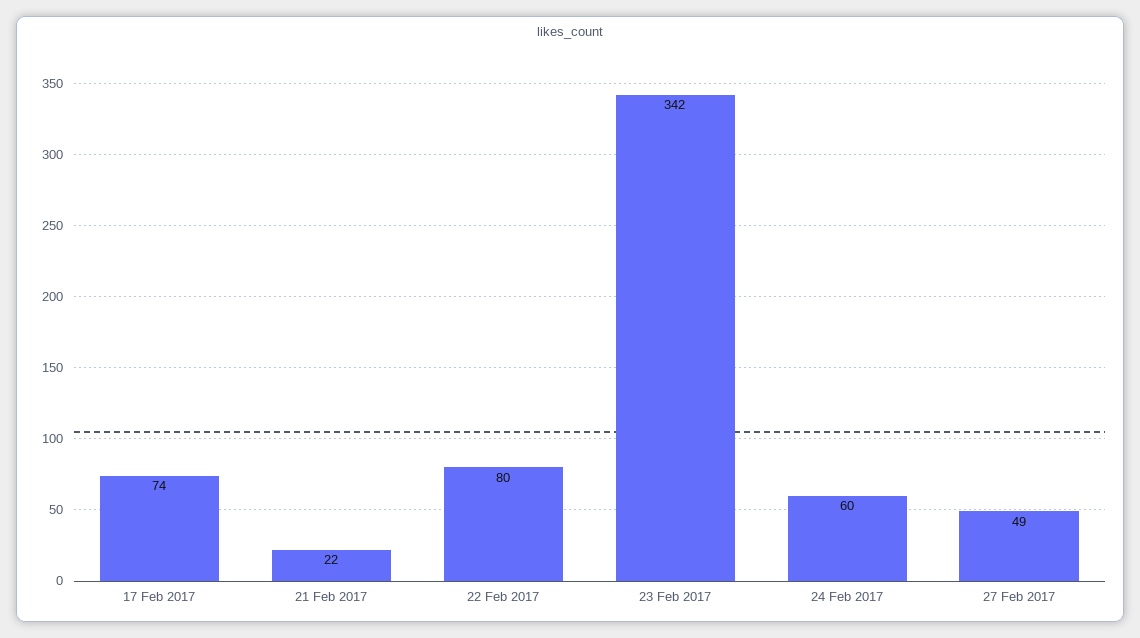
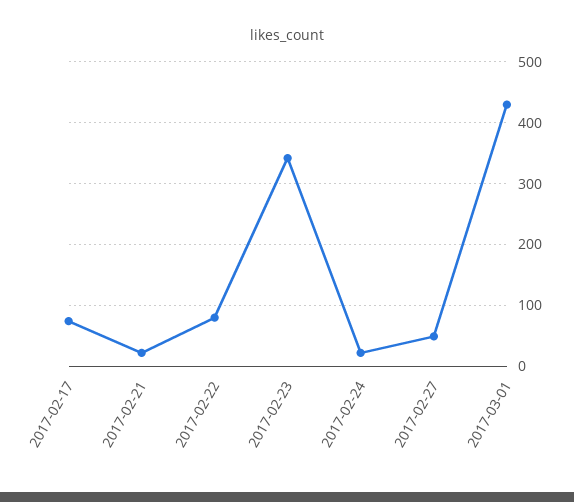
24 Feb 2017: 60 -> 20
2017-03-01: none -> 430

